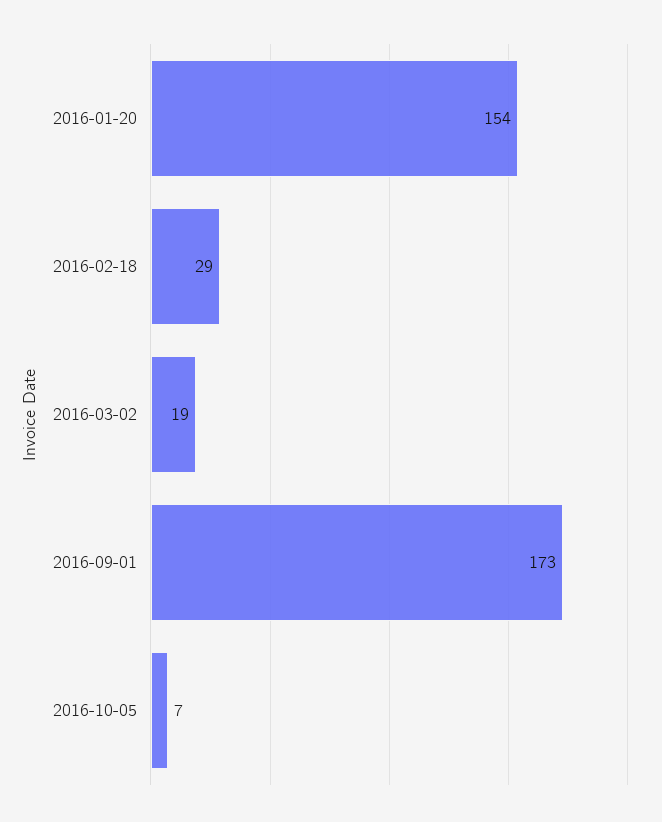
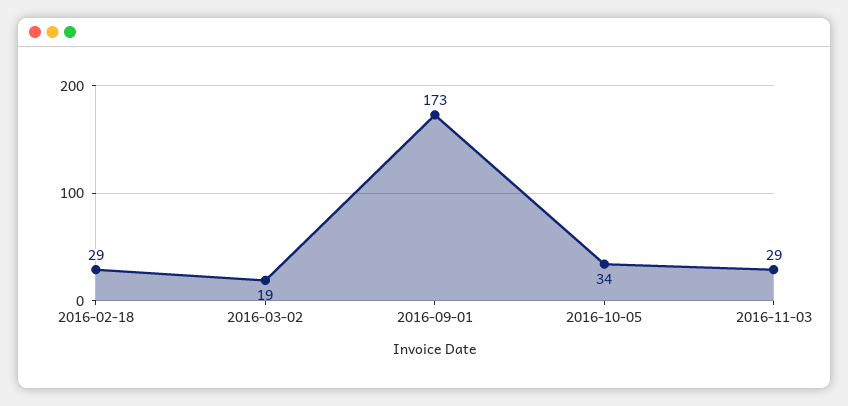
2016-01-20: 154 -> none
2016-10-05: 7 -> 34
2016-11-03: none -> 29

